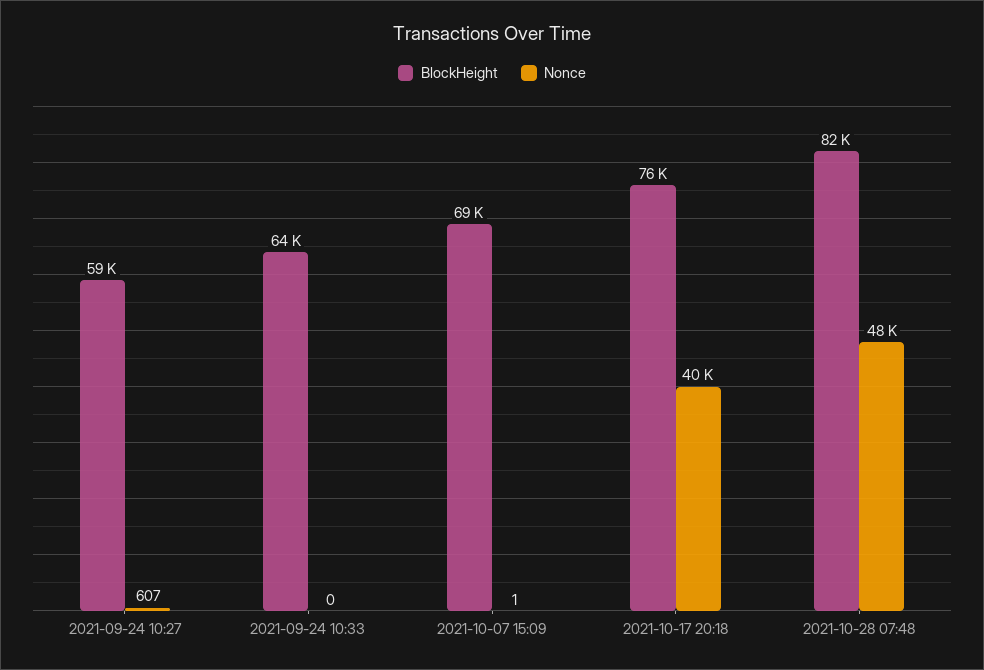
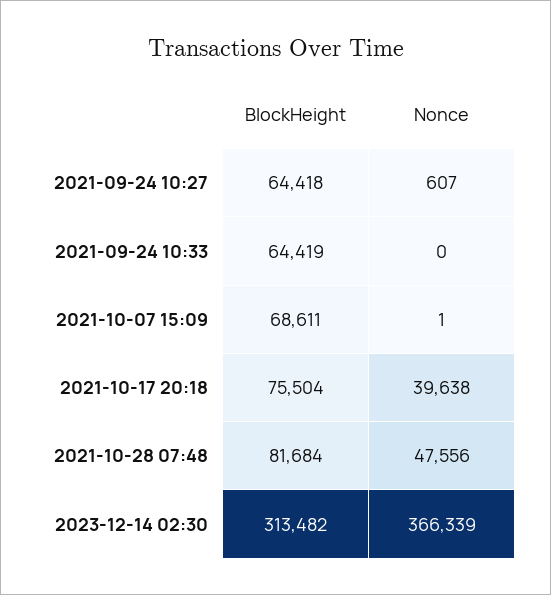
BlockHeight, 2021-09-24 10:27: 59000 -> 64418
BlockHeight, 2023-12-14 02:30: none -> 313482
Nonce, 2023-12-14 02:30: none -> 366339

